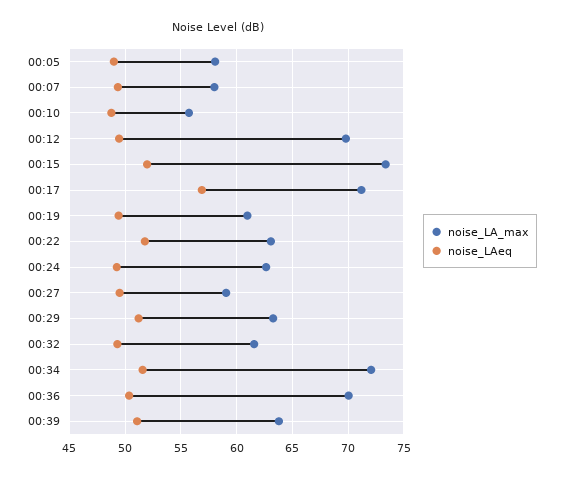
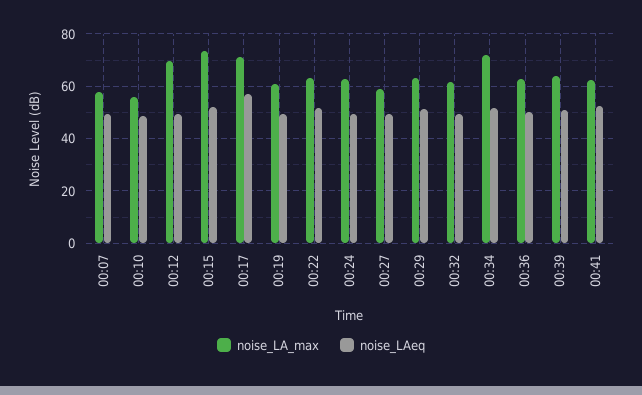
noise_LA_max, 00:05: 58 -> none
noise_LAeq, 00:05: 49 -> none
noise_LA_max, 00:36: 70 -> 62.5
noise_LA_max, 00:41: none -> 62.5
noise_LAeq, 00:41: none -> 52.5

